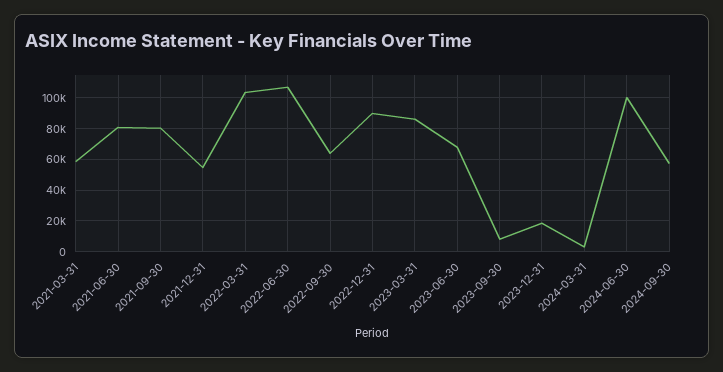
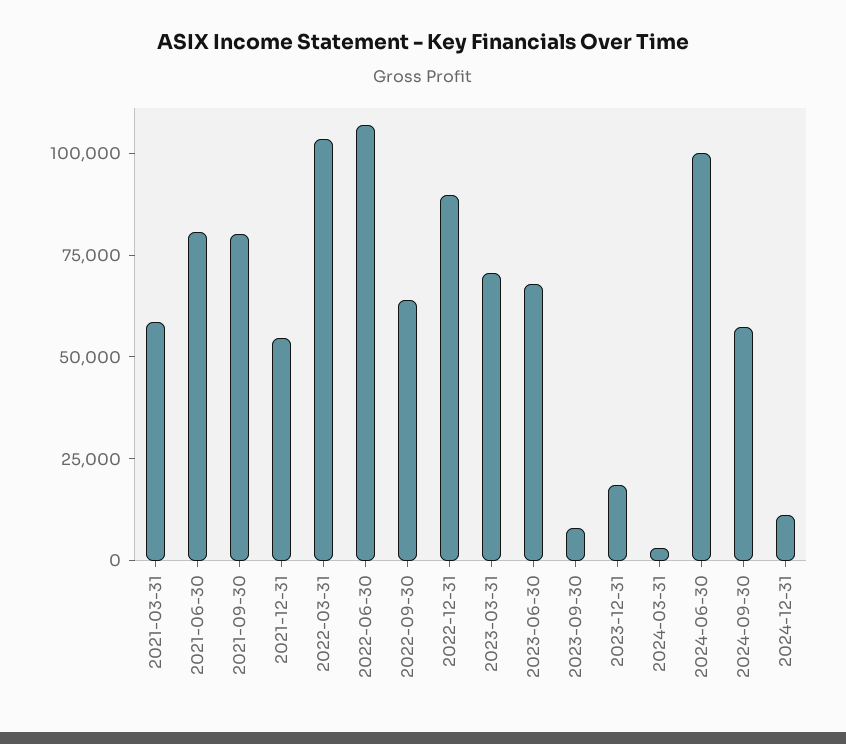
2023-03-31: 85000 -> 70000
2024-12-31: none -> 10000

